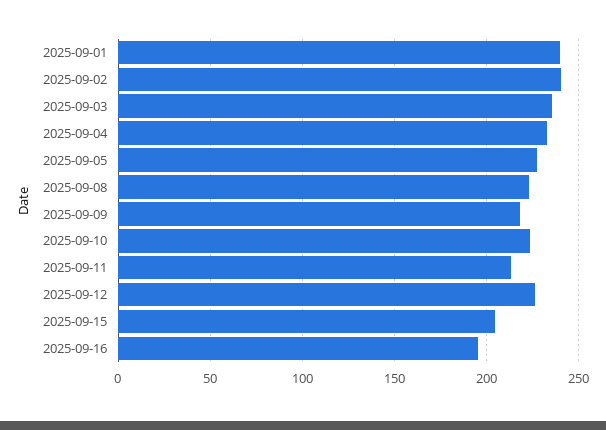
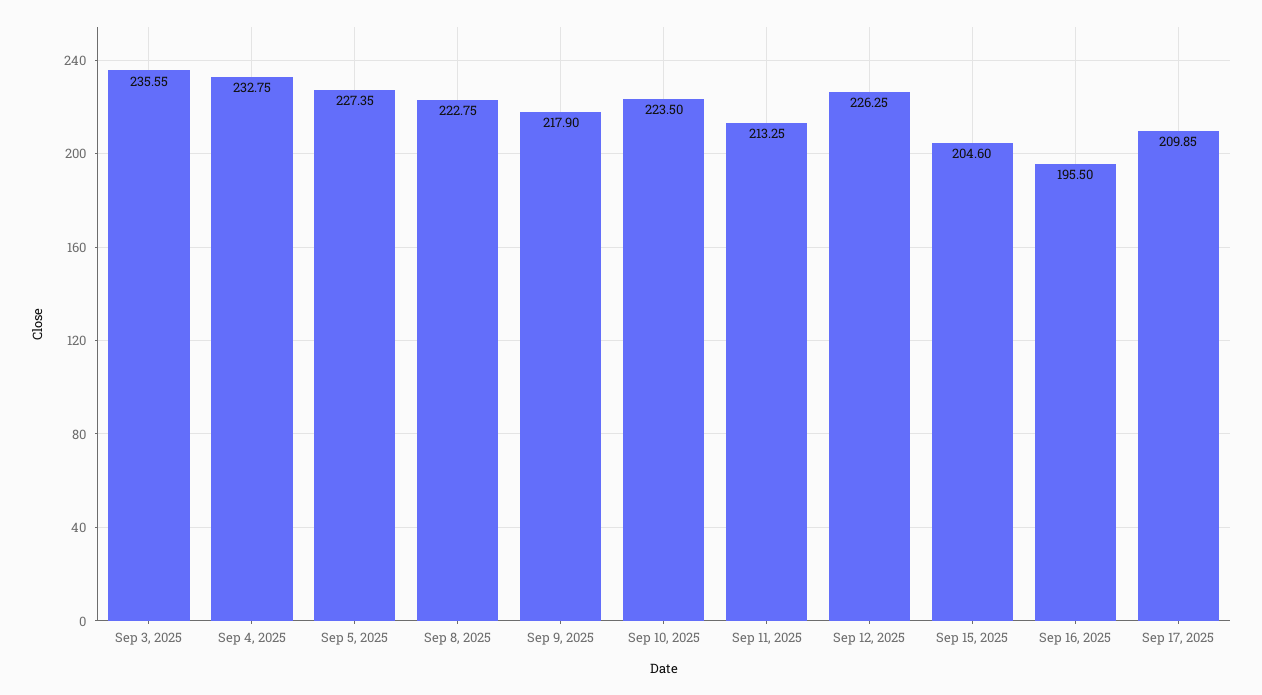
2025-09-01: 240 -> none
2025-09-02: 240 -> none
Sep 17, 2025: none -> 209.85

